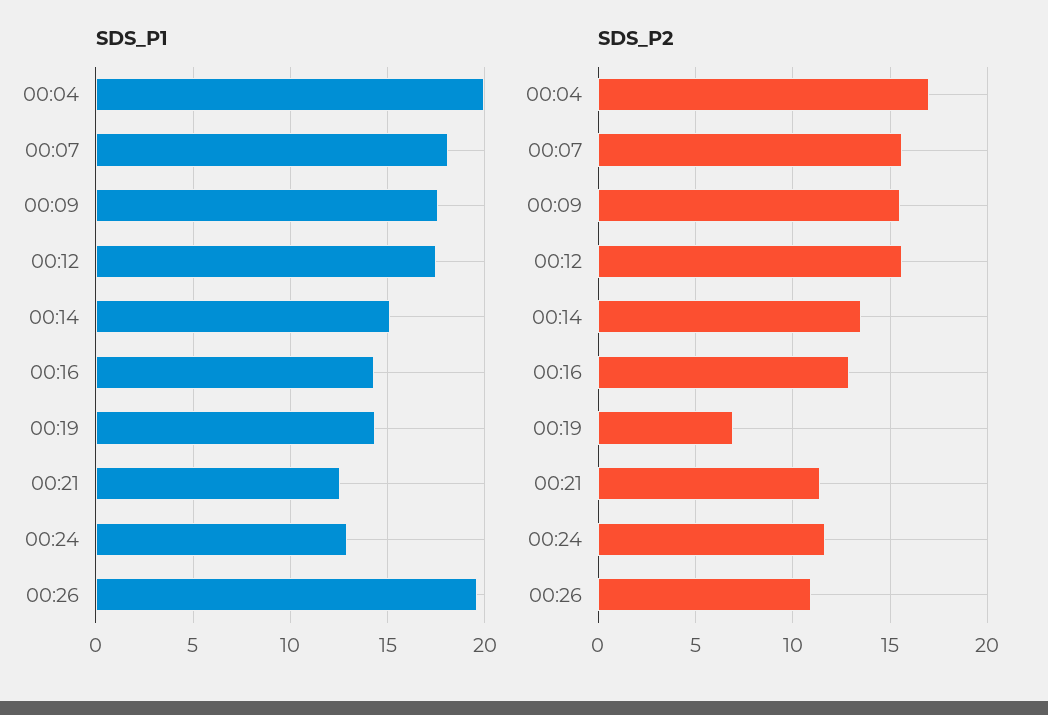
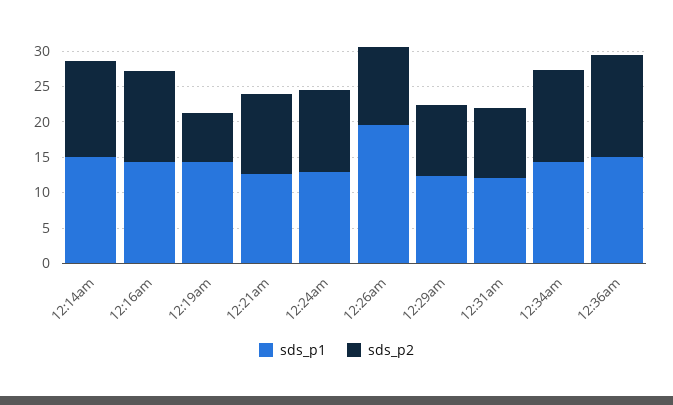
SDS_P1, 00:04: 20 -> none
SDS_P1, 00:07: 18 -> none
SDS_P1, 00:09: 17.5 -> none
SDS_P1, 00:12: 17.5 -> none
SDS_P2, 00:04: 17 -> none
SDS_P2, 00:07: 15.5 -> none
SDS_P2, 00:09: 15.5 -> none
SDS_P2, 00:12: 15.5 -> none
SDS_P1, 12:29am: none -> 12.5
SDS_P2, 12:29am: none -> 10
SDS_P1, 12:31am: none -> 12.5
SDS_P2, 12:31am: none -> 10
SDS_P1, 12:34am: none -> 15
SDS_P2, 12:34am: none -> 12.5
SDS_P1, 12:36am: none -> 15
SDS_P2, 12:36am: none -> 15

